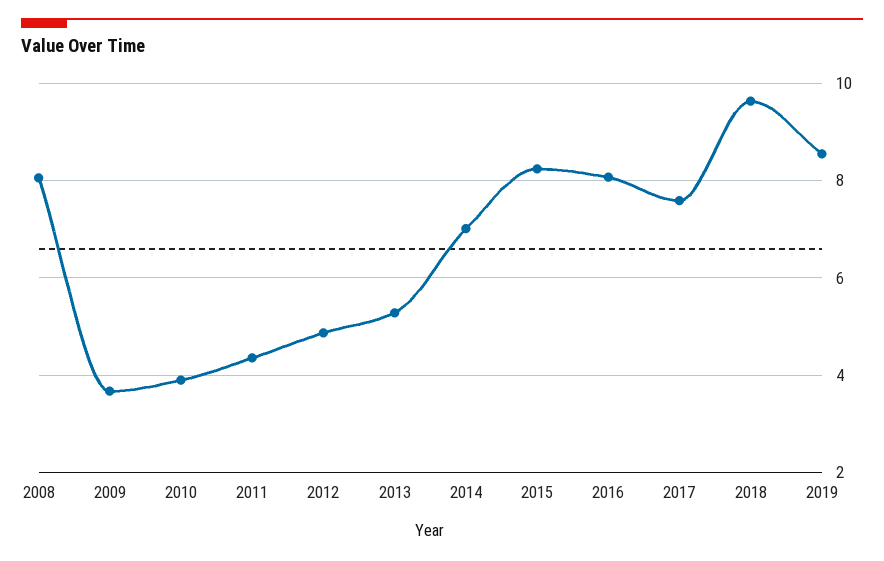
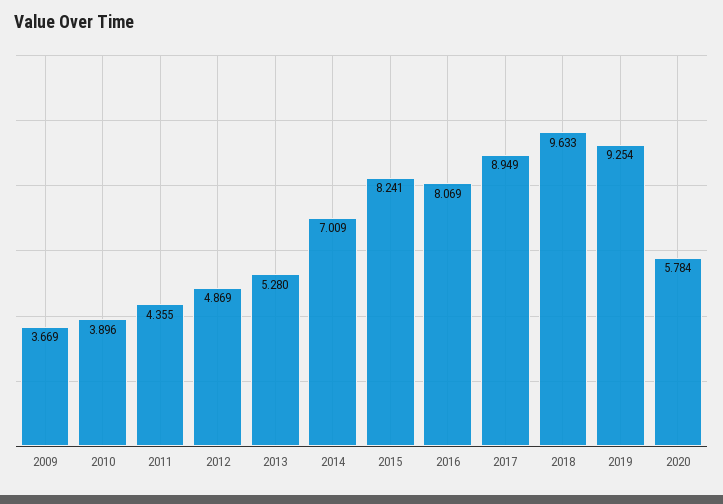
2008: 8 -> none
2017: 7.6 -> 8.949
2019: 8.6 -> 9.254
2020: none -> 5.784

